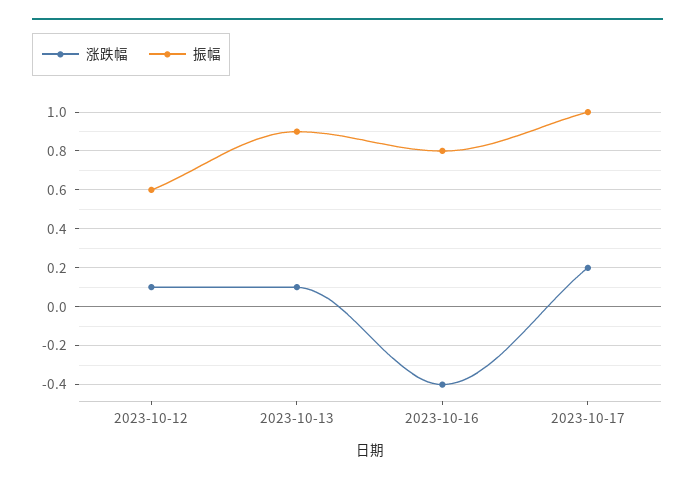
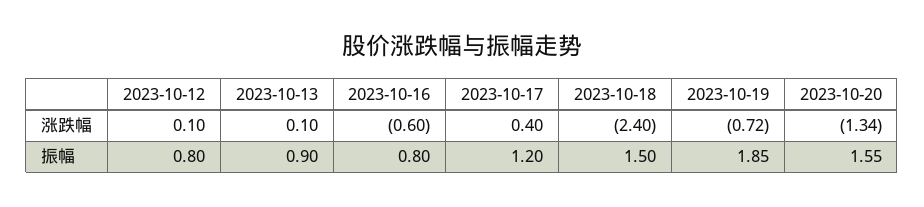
振幅, 2023-10-12: 0.6 -> 0.8
涨跌幅, 2023-10-16: -0.4 -> -0.6
涨跌幅, 2023-10-17: 0.2 -> 0.4
振幅, 2023-10-17: 1 -> 1.2
涨跌幅, 2023-10-18: none -> -2.4
涨跌幅, 2023-10-19: none -> -0.72
涨跌幅, 2023-10-20: none -> -1.34
振幅, 2023-10-18: none -> 1.5
振幅, 2023-10-19: none -> 1.85
振幅, 2023-10-20: none -> 1.55

